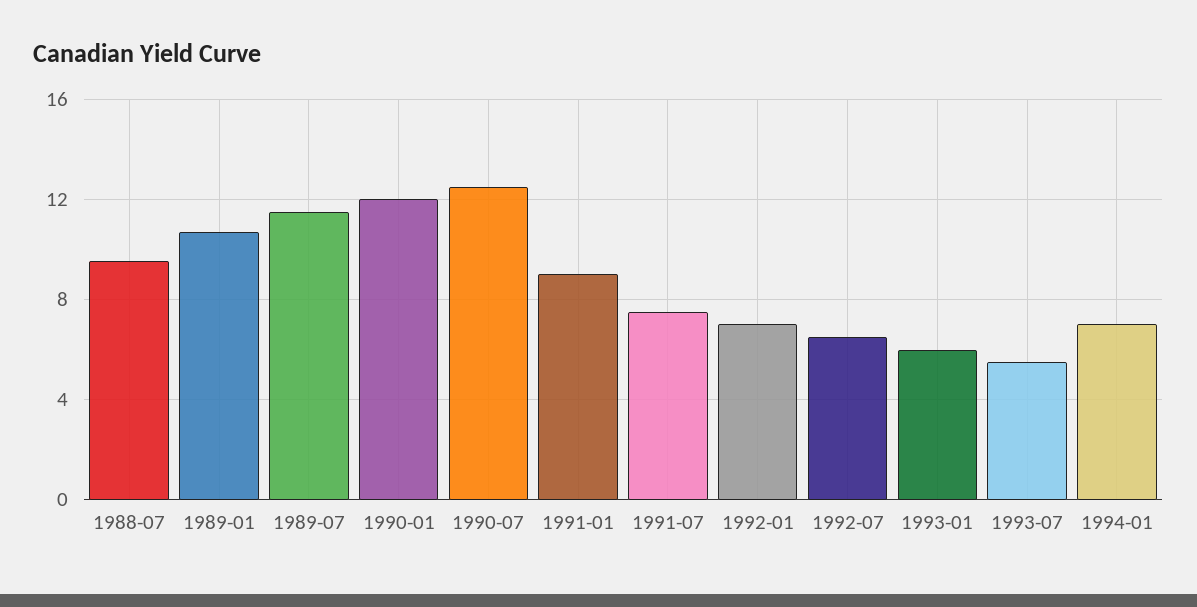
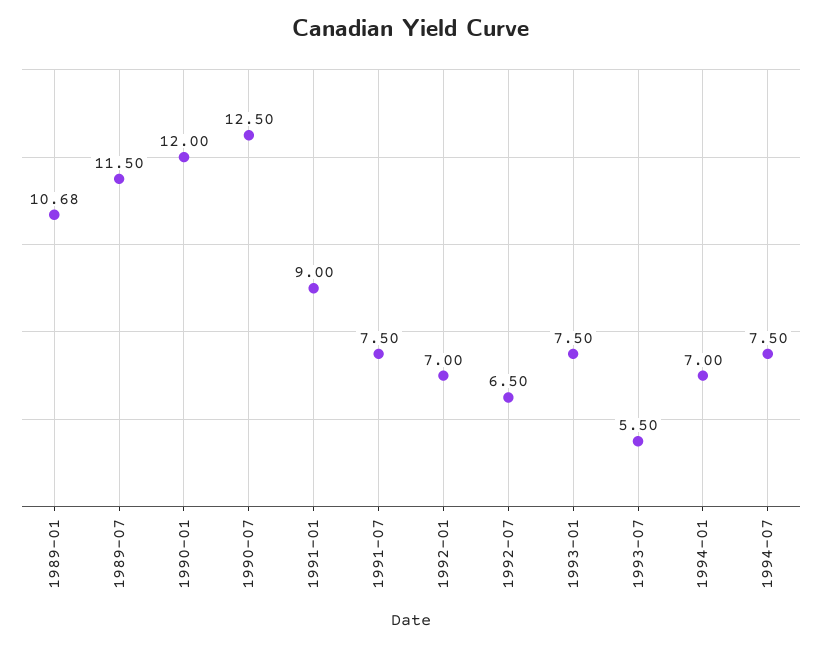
1988-07: 9.5 -> none
1993-01: 6 -> 7.5
1994-07: none -> 7.5

